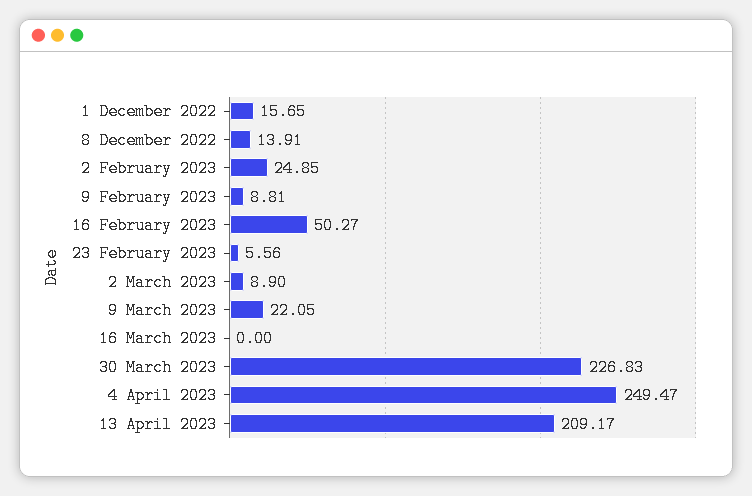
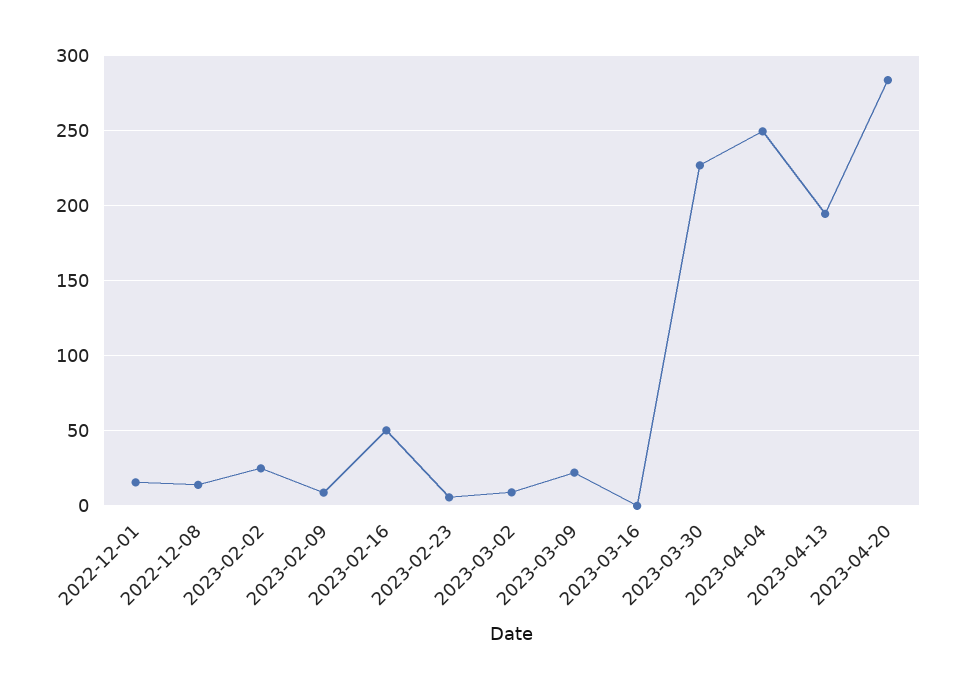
13 April 2023: 209.17 -> 195
2023-04-20: none -> 285

